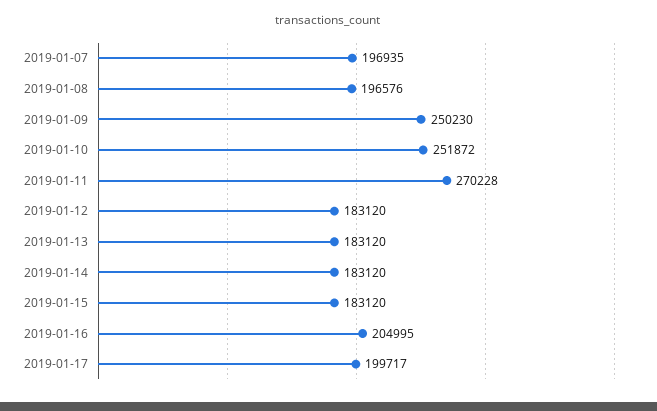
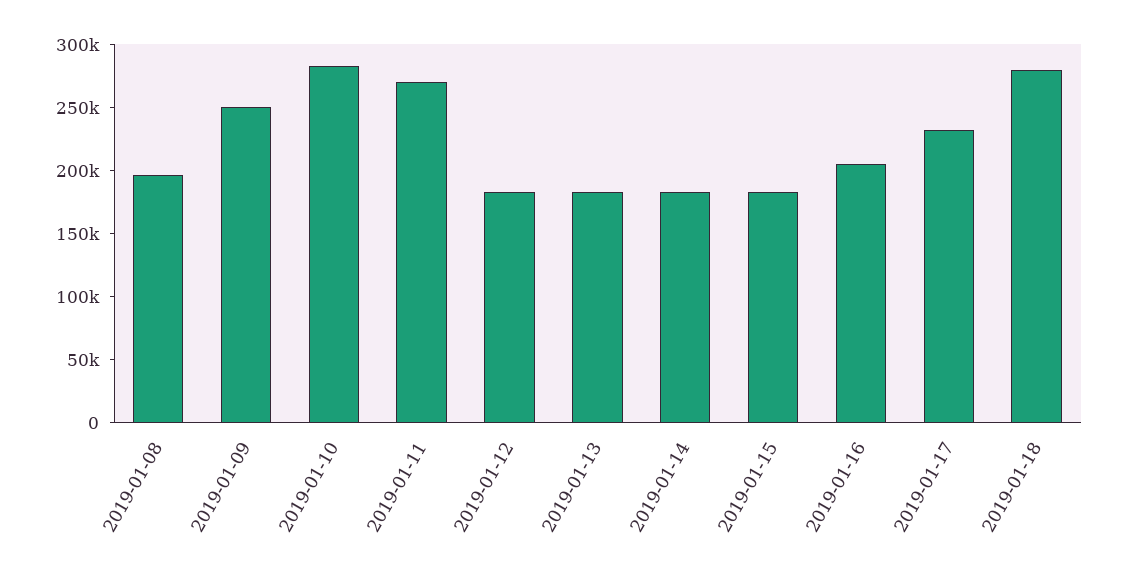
2019-01-07: 196935 -> none
2019-01-10: 251872 -> 280000
2019-01-17: 199717 -> 230000
2019-01-18: none -> 280000

